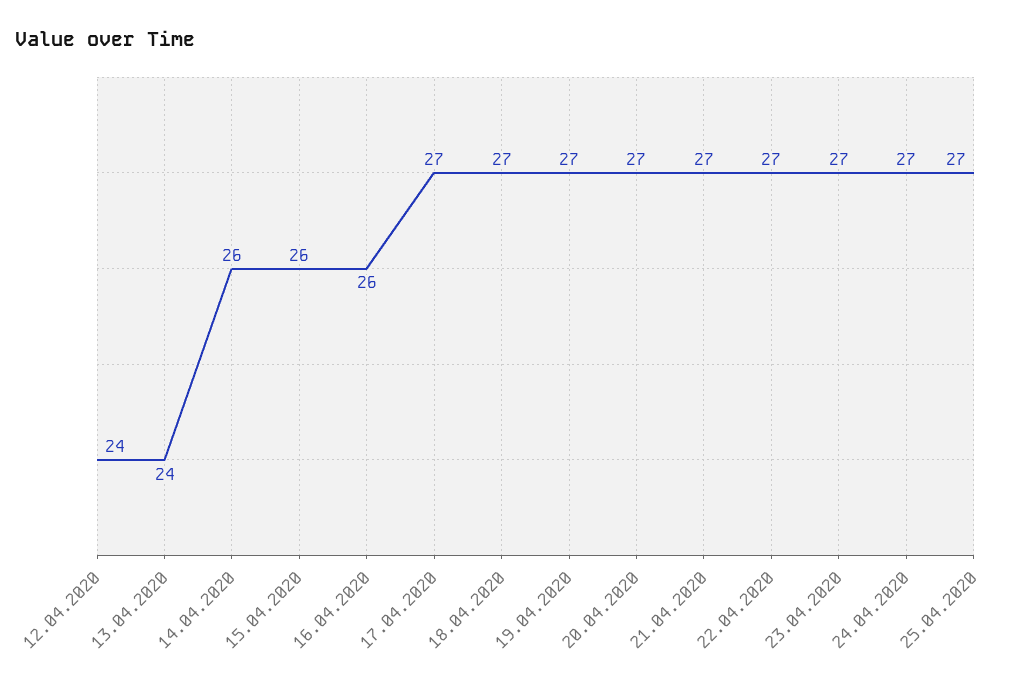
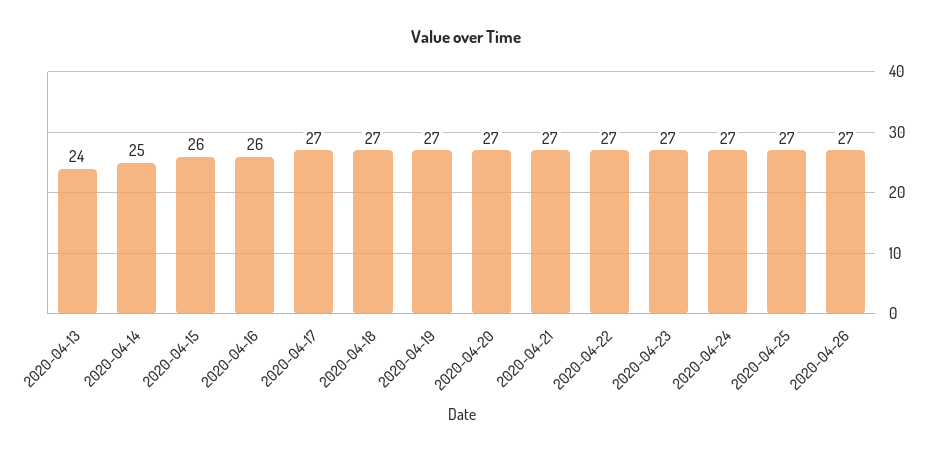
12.04.2020: 24 -> none
14.04.2020: 26 -> 25
2020-04-26: none -> 27

